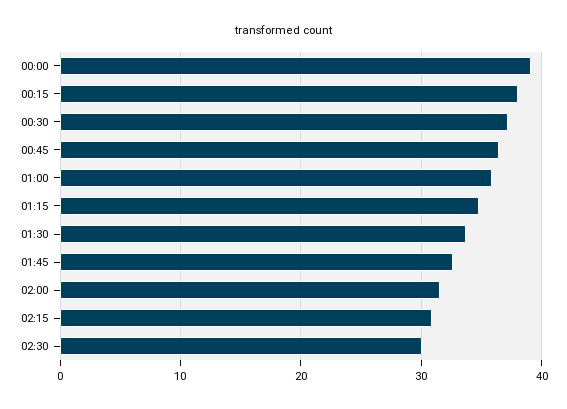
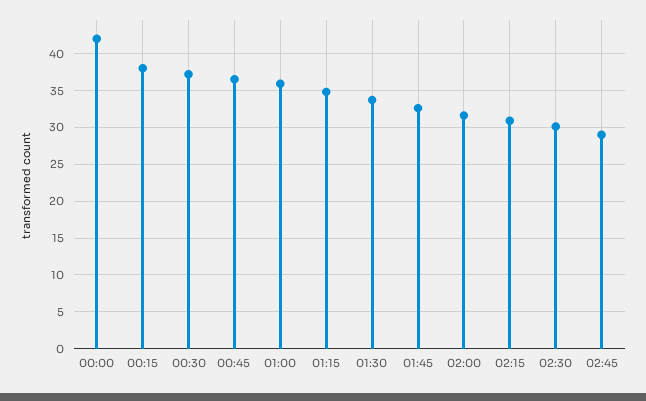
00:00: 39 -> 42
02:45: none -> 29

